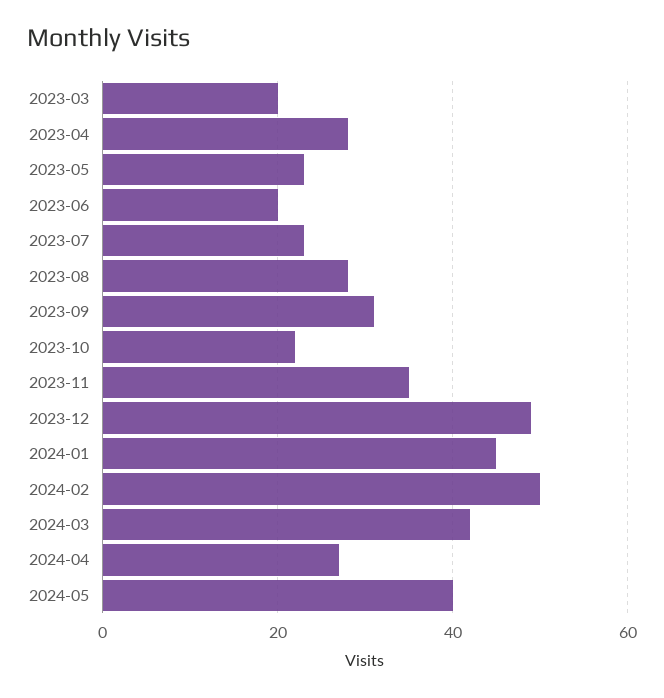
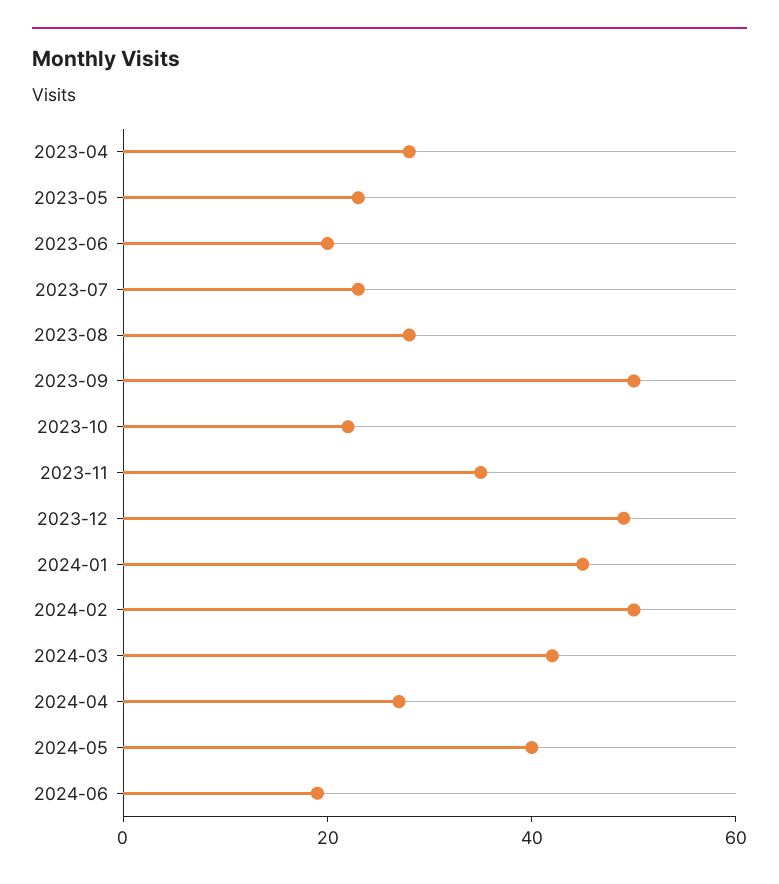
2023-03: 20 -> none
2023-09: 30 -> 50
2024-06: none -> 20

